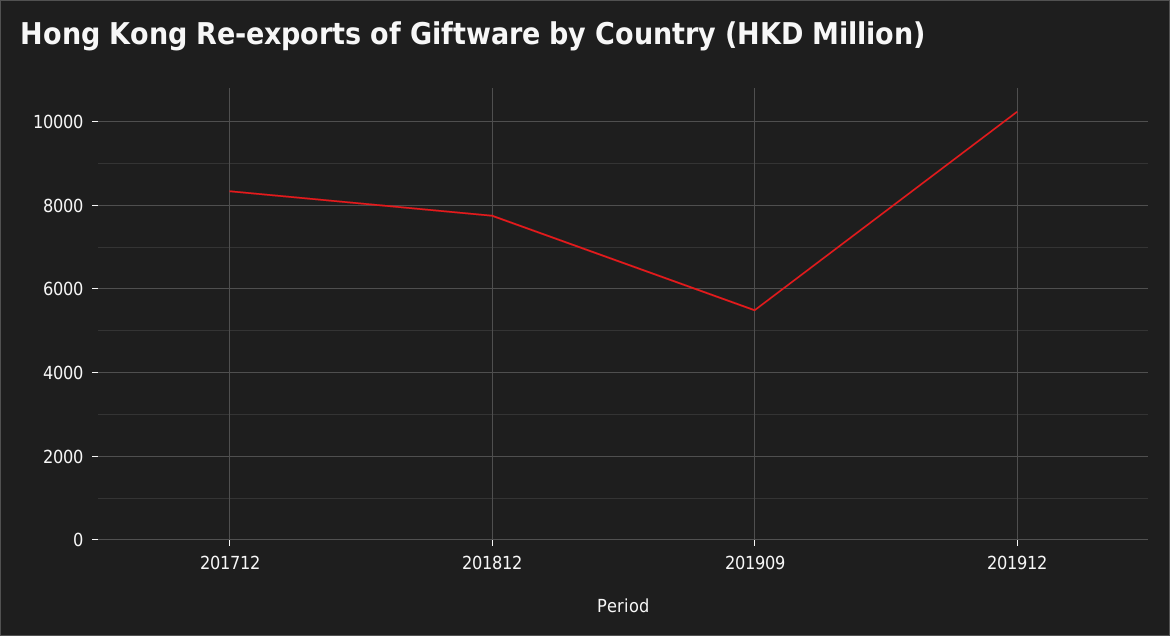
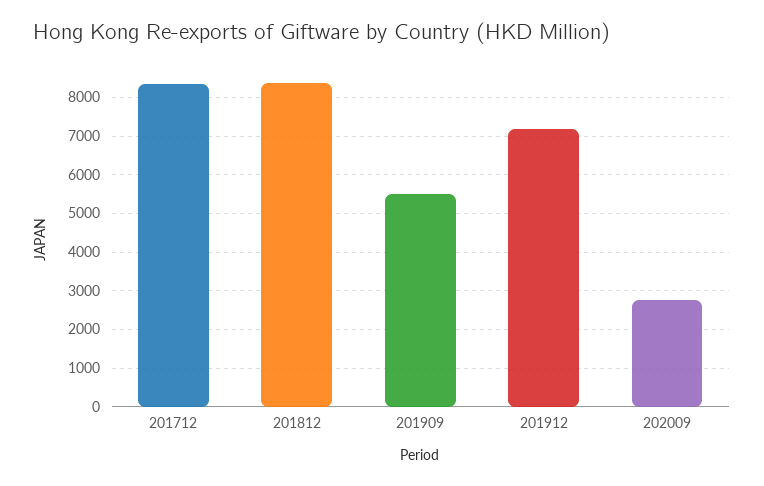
201812: 7800 -> 8400
201912: 10200 -> 7200
202009: none -> 2800

